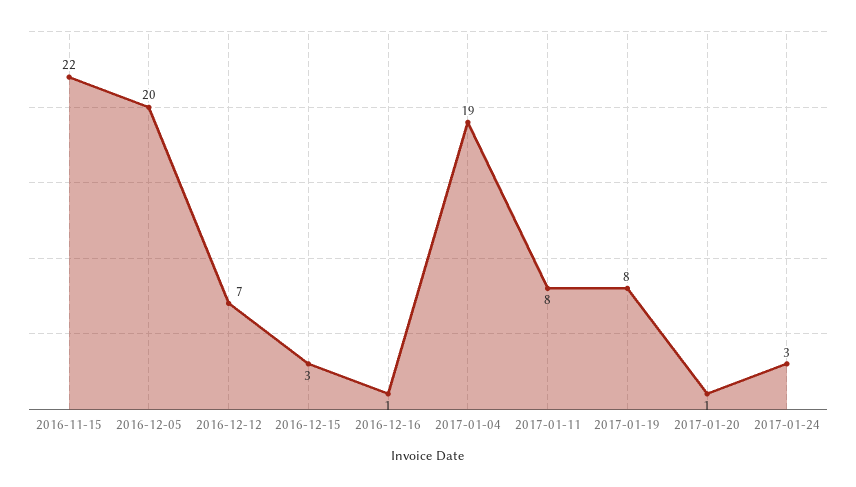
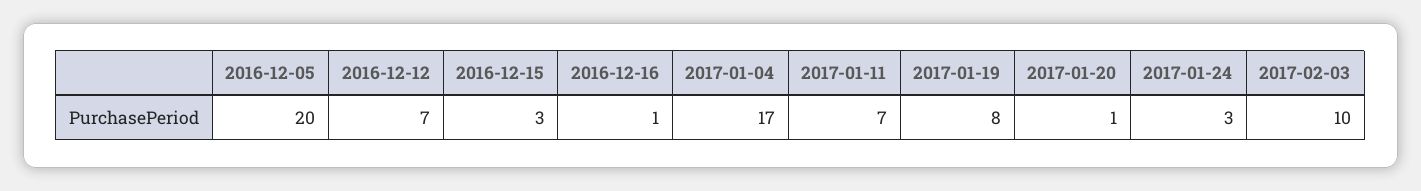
2016-11-15: 22 -> none
2017-01-04: 19 -> 17
2017-01-11: 8 -> 7
2017-02-03: none -> 10

